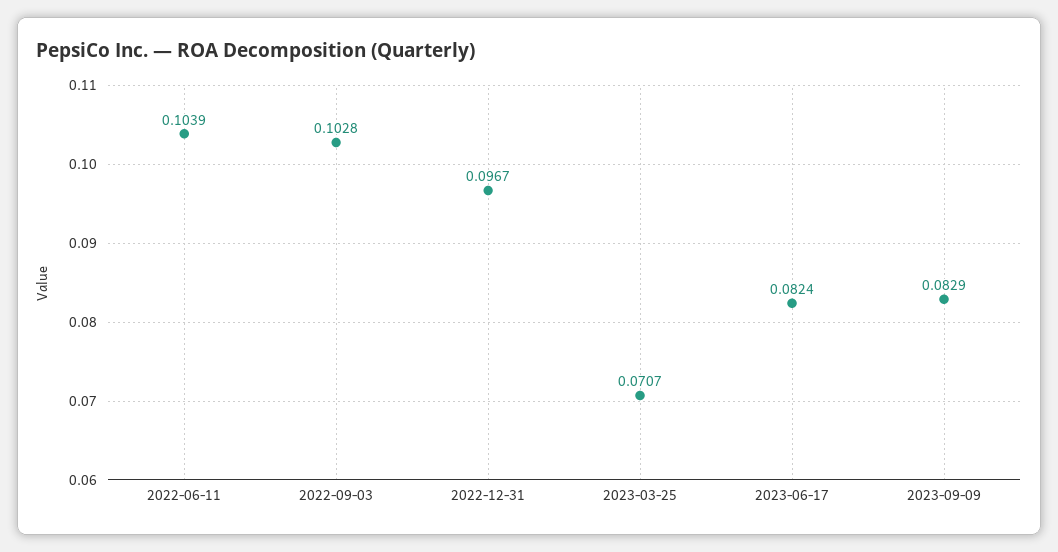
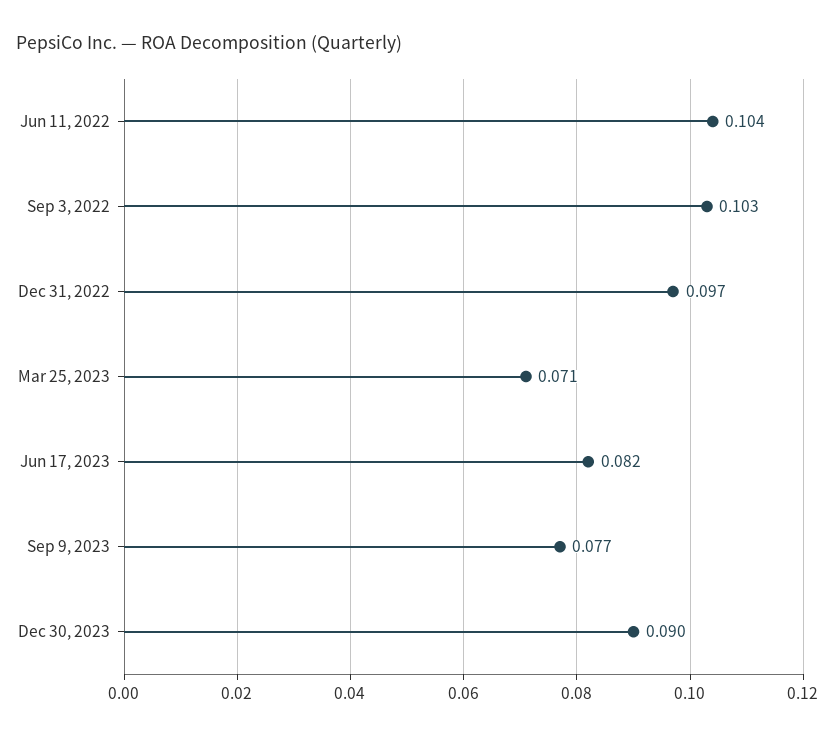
2023-09-09: 0.0829 -> 0.077
Dec 30, 2023: none -> 0.09

